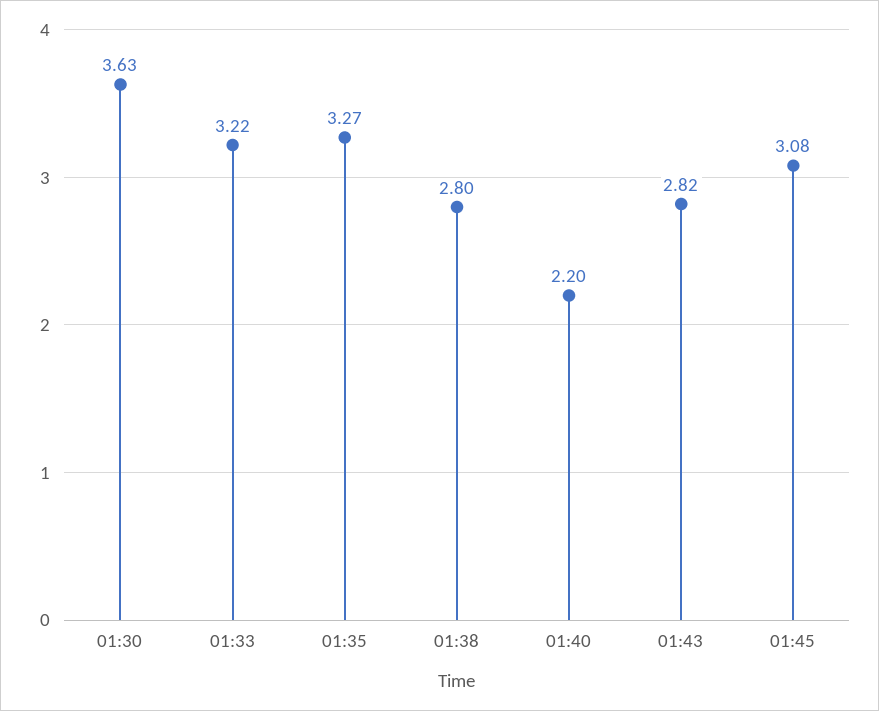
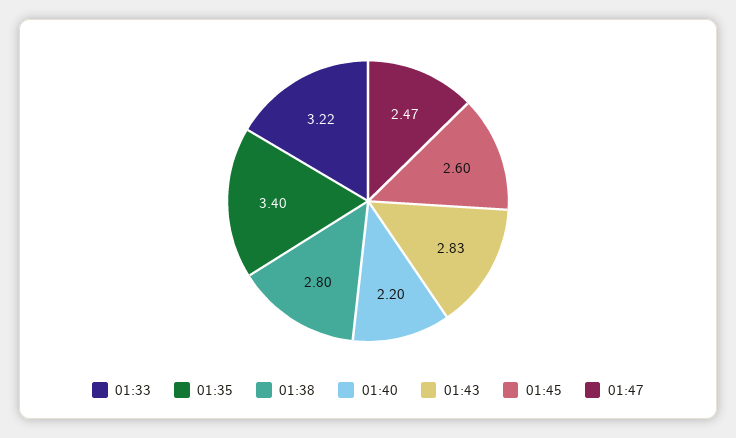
01:30: 3.63 -> none
01:35: 3.27 -> 3.4
01:43: 2.82 -> 2.83
01:45: 3.08 -> 2.6
01:47: none -> 2.47

